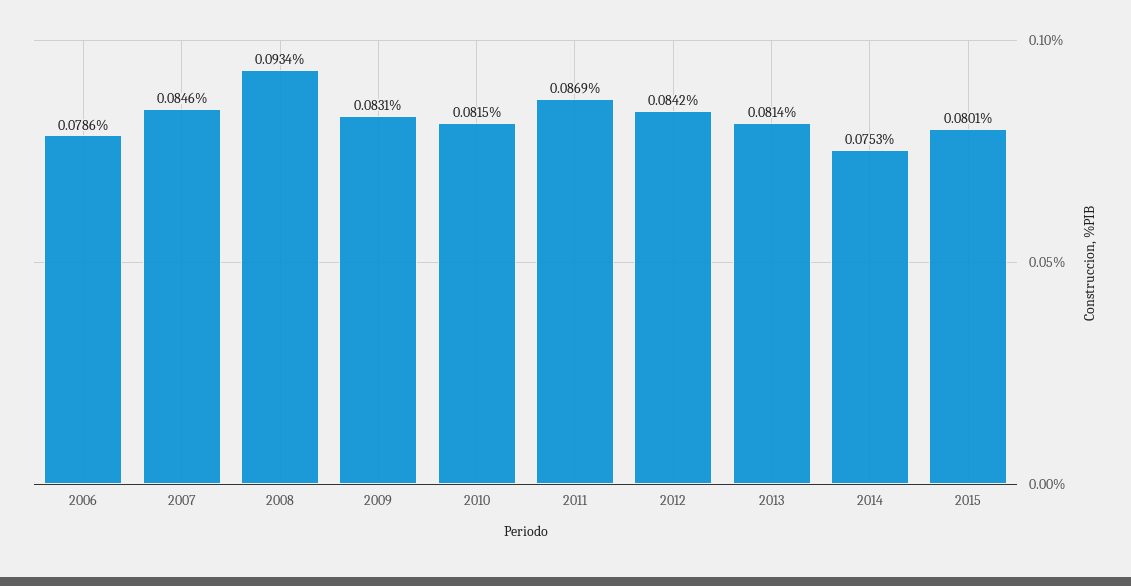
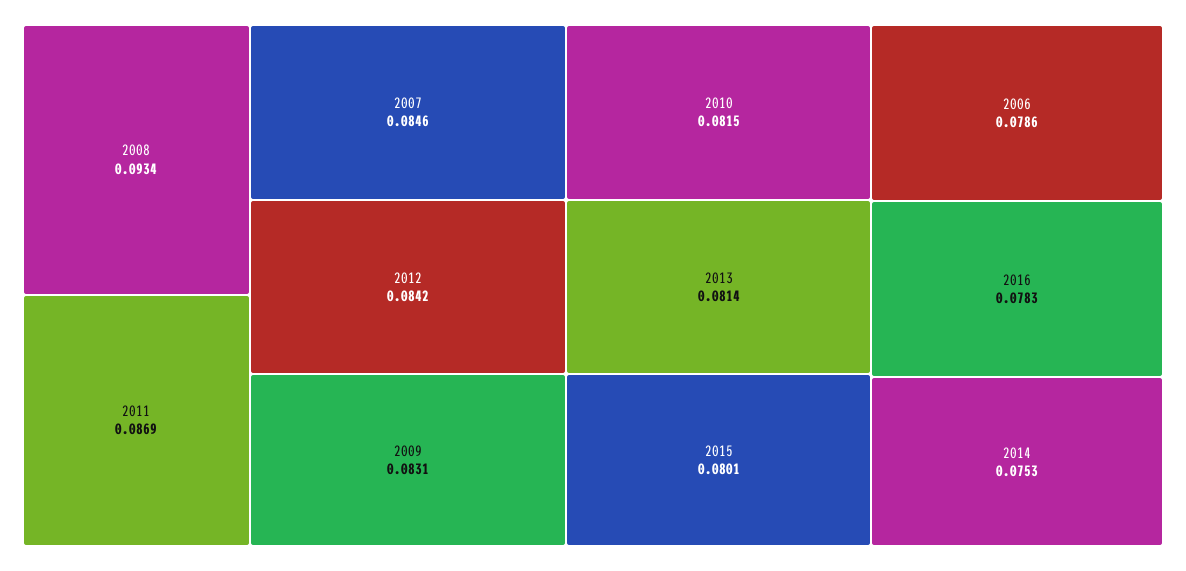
2016: none -> 0.0783

